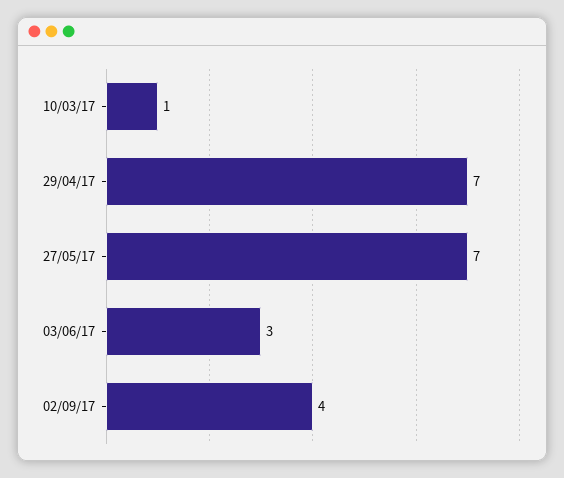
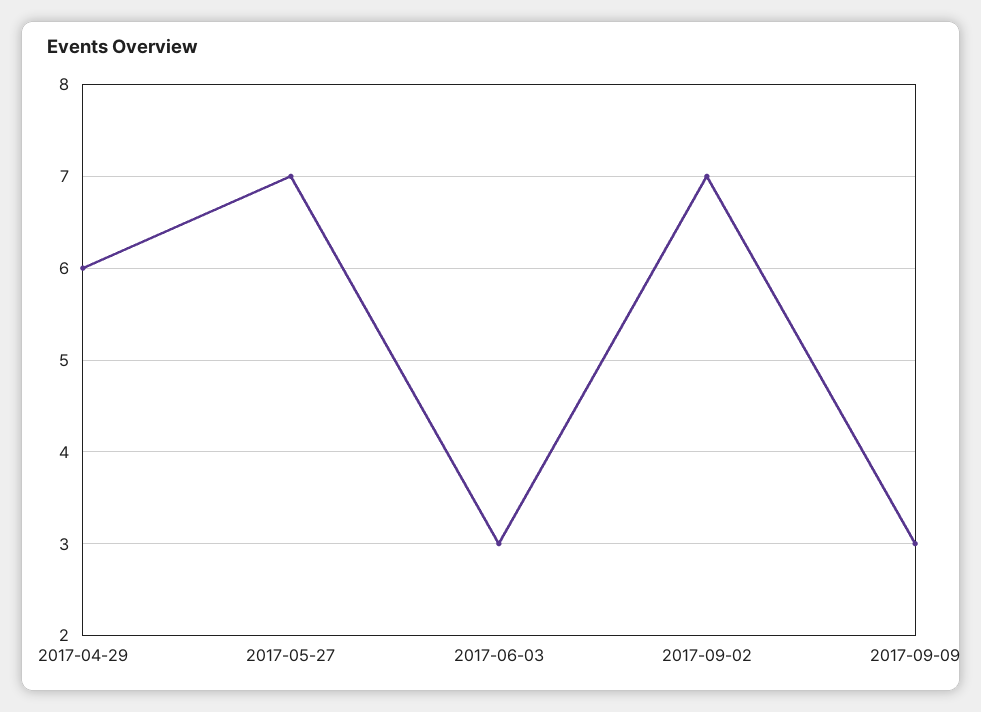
10/03/17: 1 -> none
29/04/17: 7 -> 6
02/09/17: 4 -> 7
2017-09-09: none -> 3

